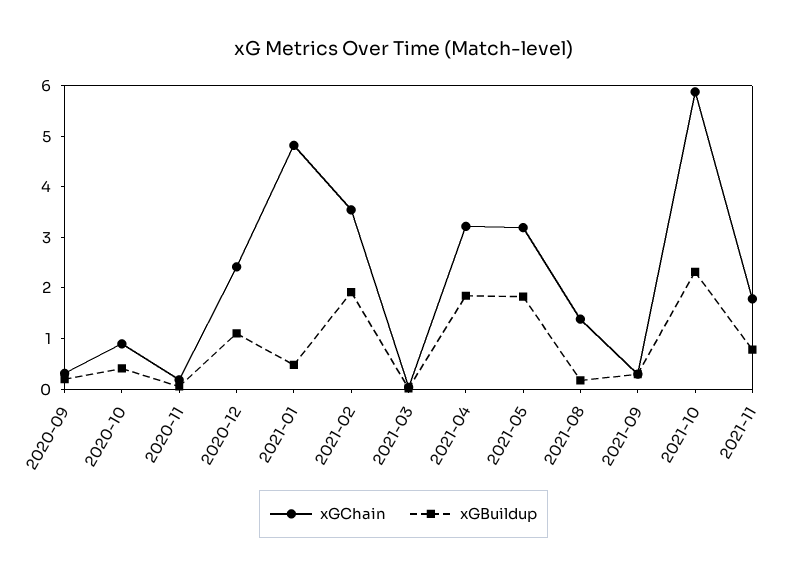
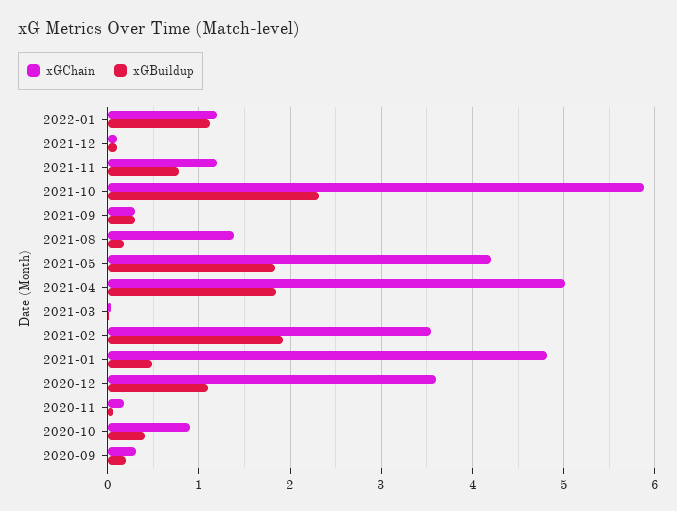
xGChain, 2020-12: 2.4 -> 3.6
xGChain, 2021-04: 3.2 -> 5
xGChain, 2021-05: 3.2 -> 4.2
xGChain, 2021-11: 1.8 -> 1.2
xGChain, 2022-01: none -> 1.2
xGBuildup, 2022-01: none -> 1.1
xGChain, 2021-12: none -> 0.1
xGBuildup, 2021-12: none -> 0.1

